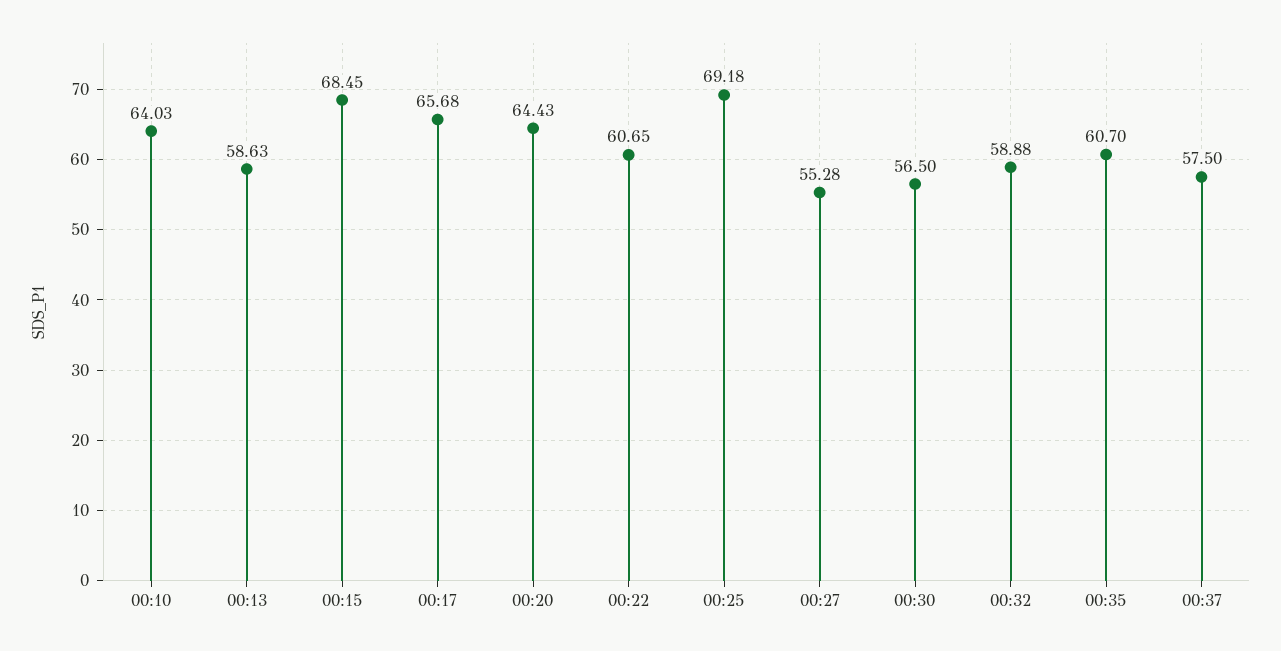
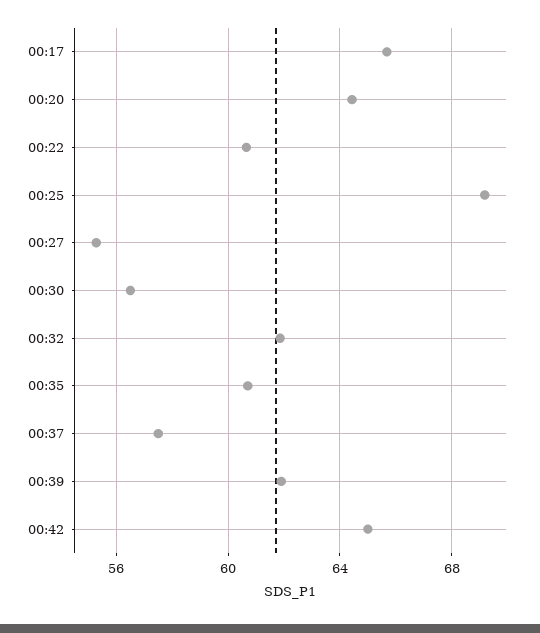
00:10: 64.03 -> none
00:13: 58.63 -> none
00:15: 68.45 -> none
00:32: 58.88 -> 62
00:39: none -> 62
00:42: none -> 65

